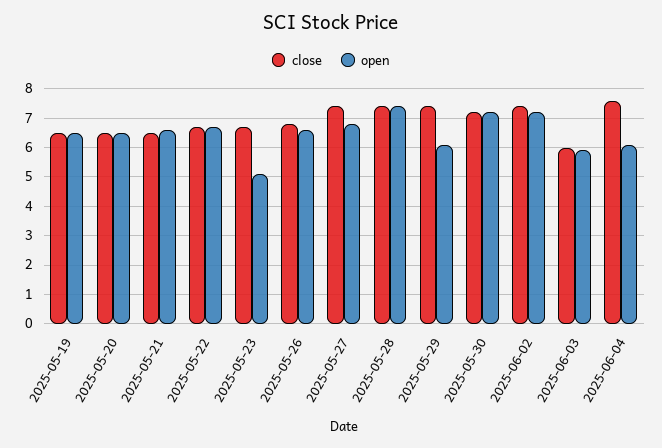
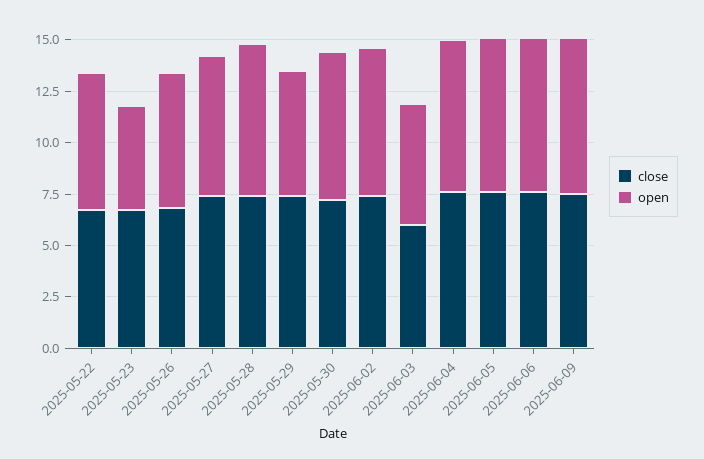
close, 2025-05-19: 6.5 -> none
open, 2025-05-19: 6.5 -> none
close, 2025-05-20: 6.5 -> none
open, 2025-05-20: 6.5 -> none
close, 2025-05-21: 6.5 -> none
open, 2025-05-21: 6.5 -> none
open, 2025-06-04: 6 -> 7.5
close, 2025-06-05: none -> 7.5
open, 2025-06-05: none -> 7.5
close, 2025-06-06: none -> 7.5
open, 2025-06-06: none -> 7.5
close, 2025-06-09: none -> 7.5
open, 2025-06-09: none -> 7.5

